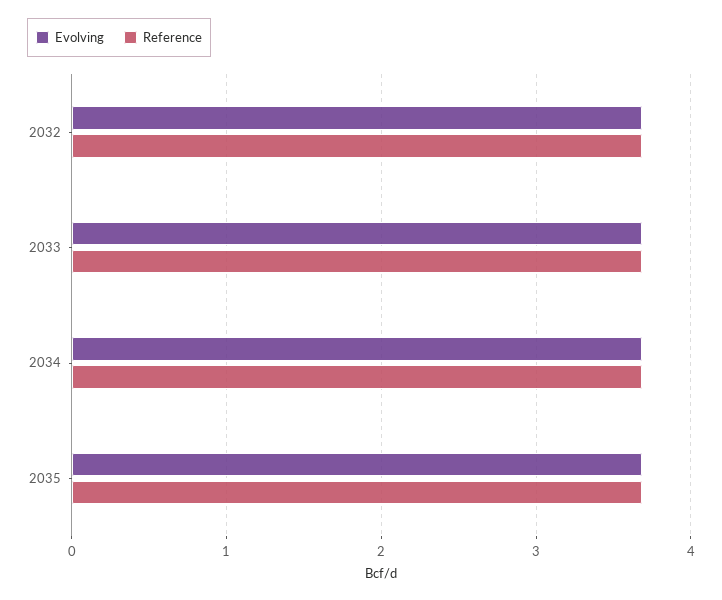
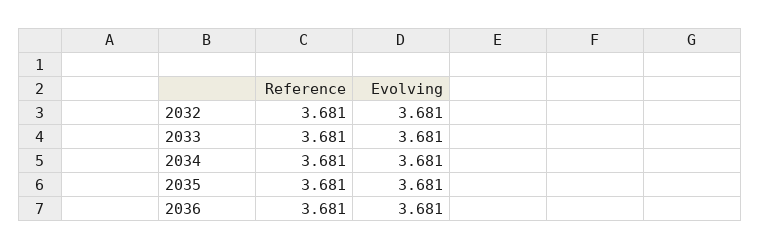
Reference, 2036: none -> 3.681
Evolving, 2036: none -> 3.681

